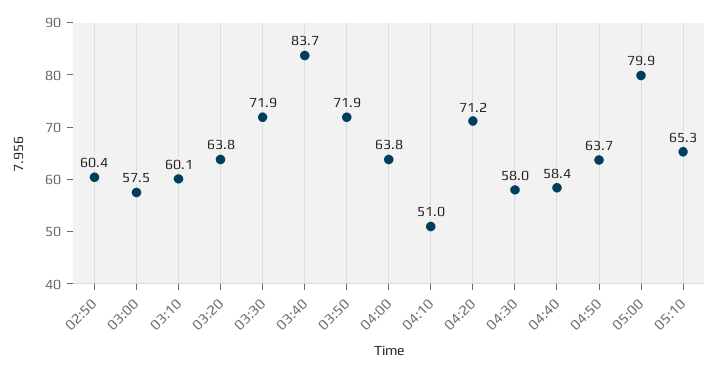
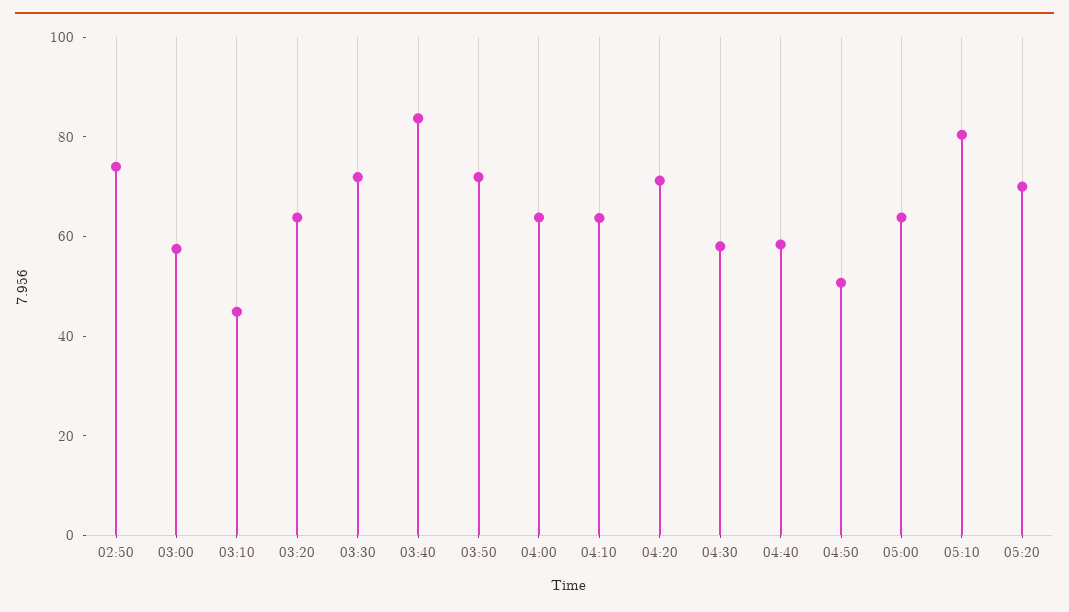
02:50: 60.4 -> 75
03:10: 60.1 -> 45
04:10: 51 -> 65
04:50: 63.7 -> 50
05:00: 79.9 -> 65
05:10: 65.3 -> 80
05:20: none -> 70

